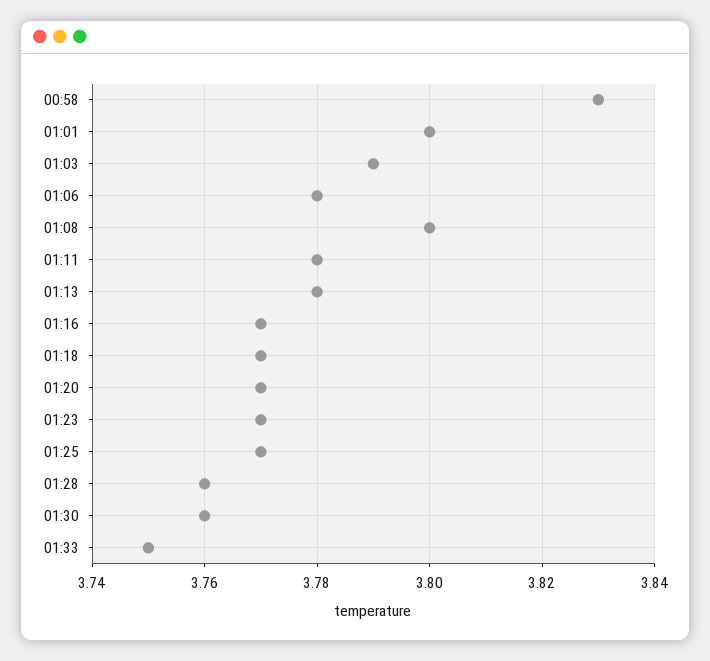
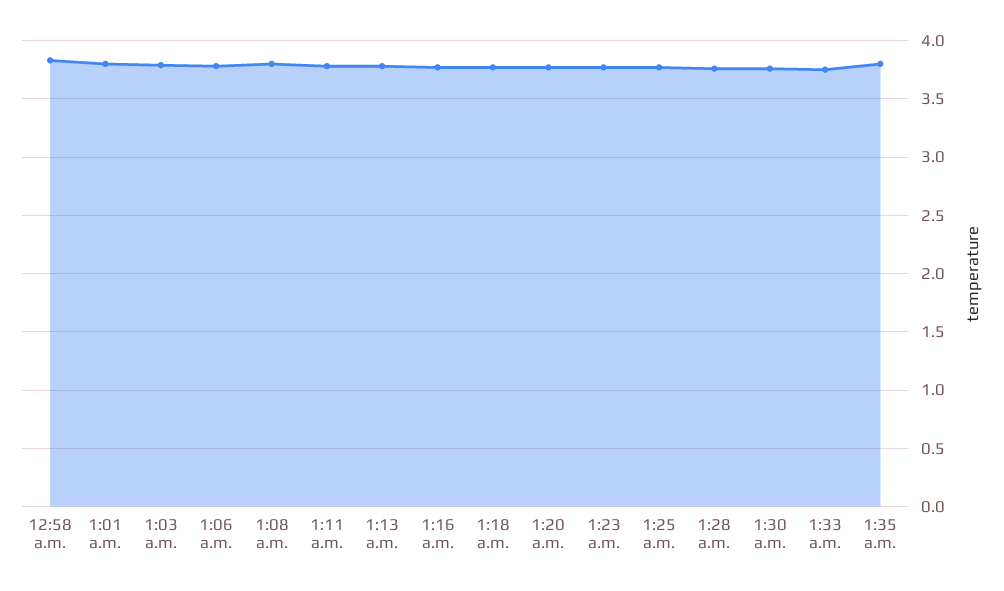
1:35 a.m.: none -> 3.8

